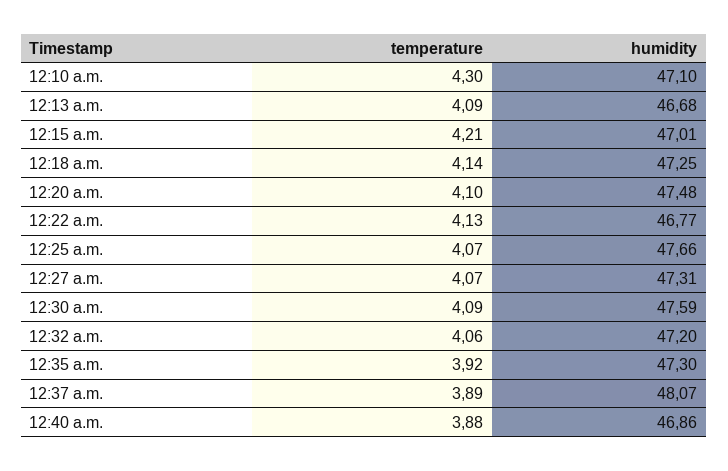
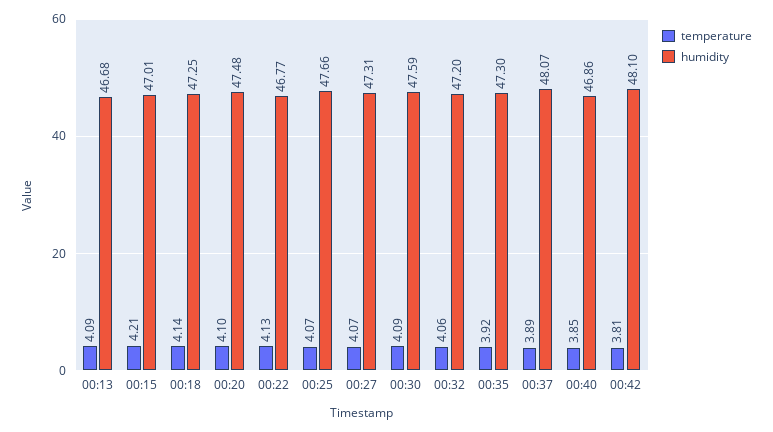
temperature, 12:10 a.m.: 4.3 -> none
humidity, 12:10 a.m.: 47.1 -> none
temperature, 12:40 a.m.: 3.88 -> 3.85
temperature, 00:42: none -> 3.81
humidity, 00:42: none -> 48.1

